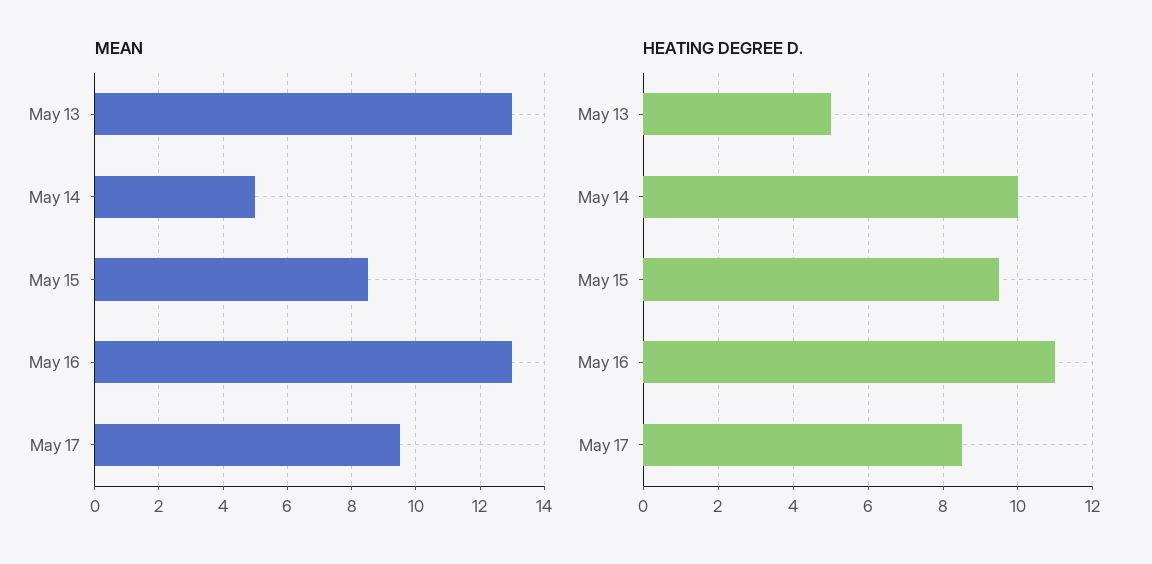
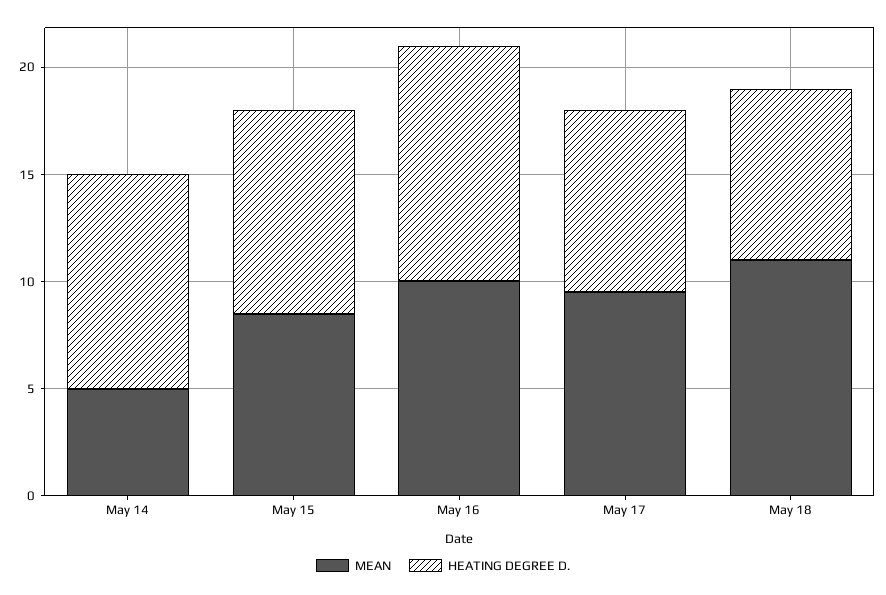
MEAN, May 13: 13 -> none
MEAN, May 16: 13 -> 10
HEATING DEGREE D., May 13: 5 -> none
MEAN, May 18: none -> 11
HEATING DEGREE D., May 18: none -> 8

